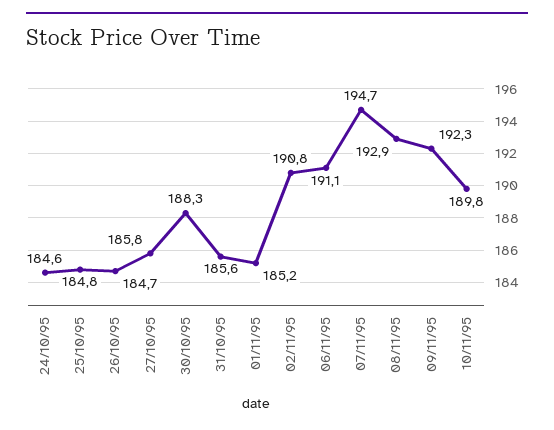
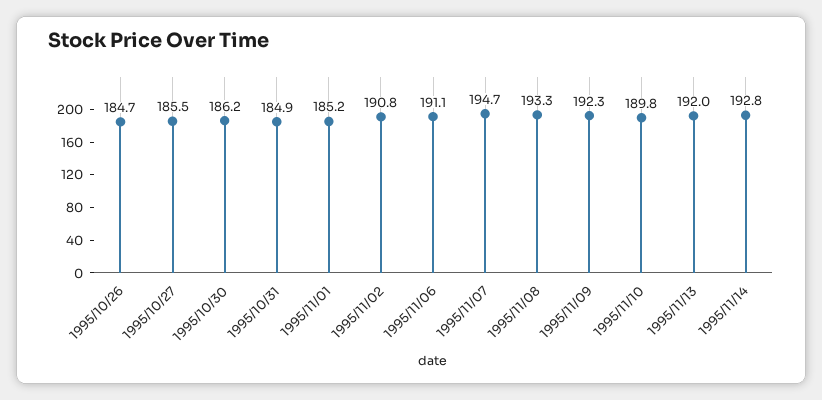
24/10/95: 184.6 -> none
25/10/95: 184.8 -> none
27/10/95: 185.8 -> 185.5
30/10/95: 188.3 -> 186.2
31/10/95: 185.6 -> 184.9
08/11/95: 192.9 -> 193.3
1995/11/13: none -> 192
1995/11/14: none -> 192.8

